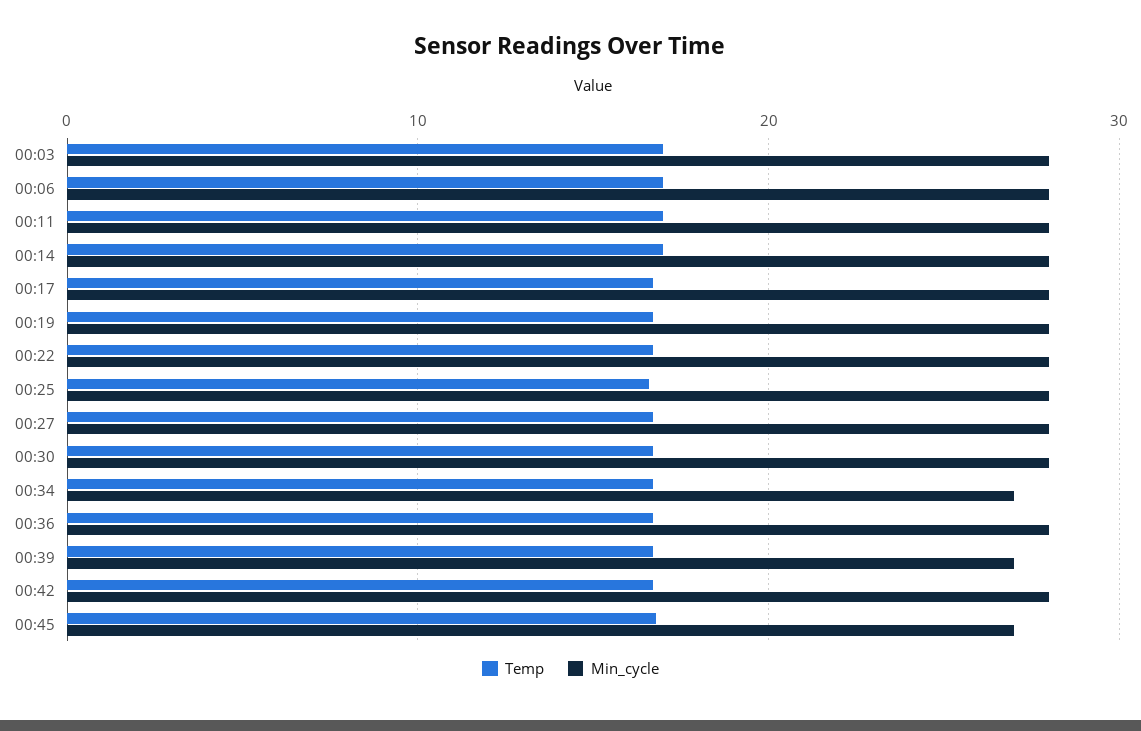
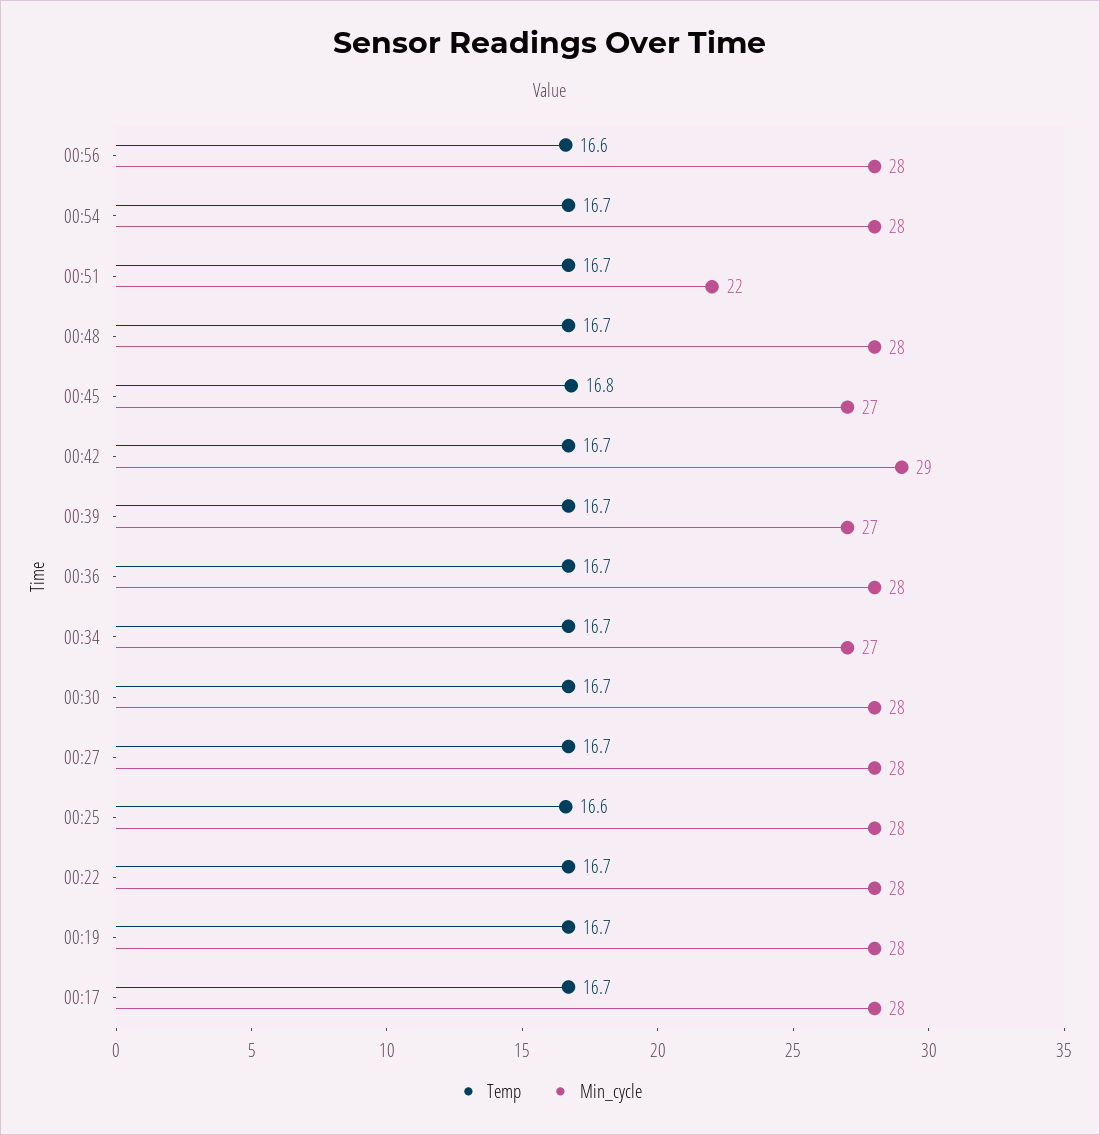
Temp, 00:03: 17 -> none
Min_cycle, 00:03: 28 -> none
Temp, 00:06: 17 -> none
Min_cycle, 00:06: 28 -> none
Temp, 00:11: 17 -> none
Min_cycle, 00:11: 28 -> none
Temp, 00:14: 17 -> none
Min_cycle, 00:14: 28 -> none
Min_cycle, 00:42: 28 -> 29
Temp, 00:56: none -> 16.6
Min_cycle, 00:56: none -> 28
Temp, 00:54: none -> 16.7
Min_cycle, 00:54: none -> 28
Temp, 00:51: none -> 16.7
Min_cycle, 00:51: none -> 22
Temp, 00:48: none -> 16.7
Min_cycle, 00:48: none -> 28

